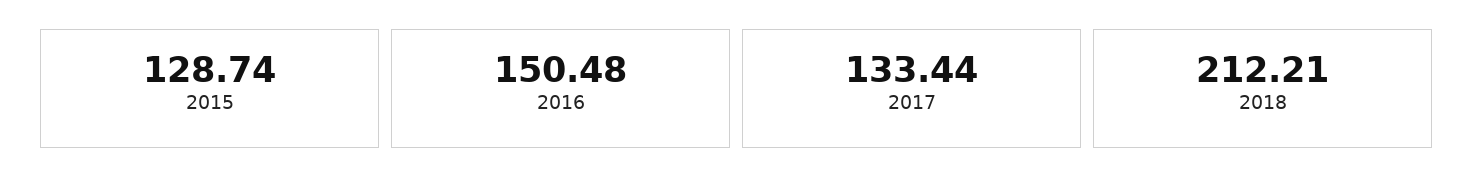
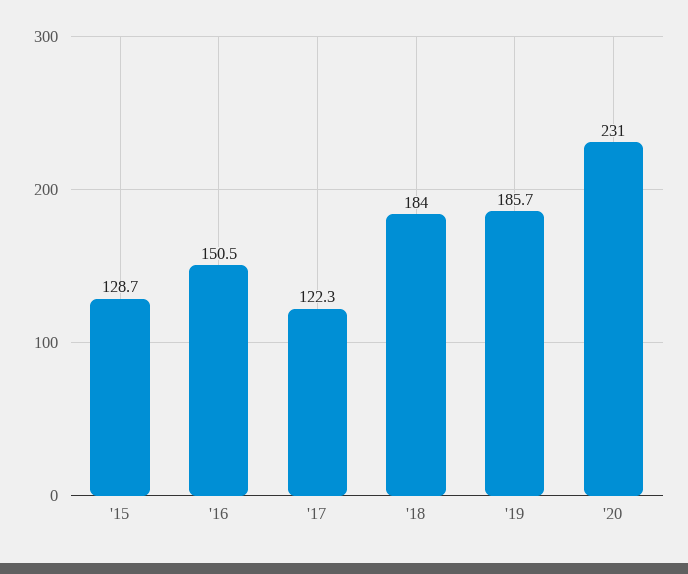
2017: 133.44 -> 122.3
2018: 212.21 -> 184
'19: none -> 185.7
'20: none -> 231

